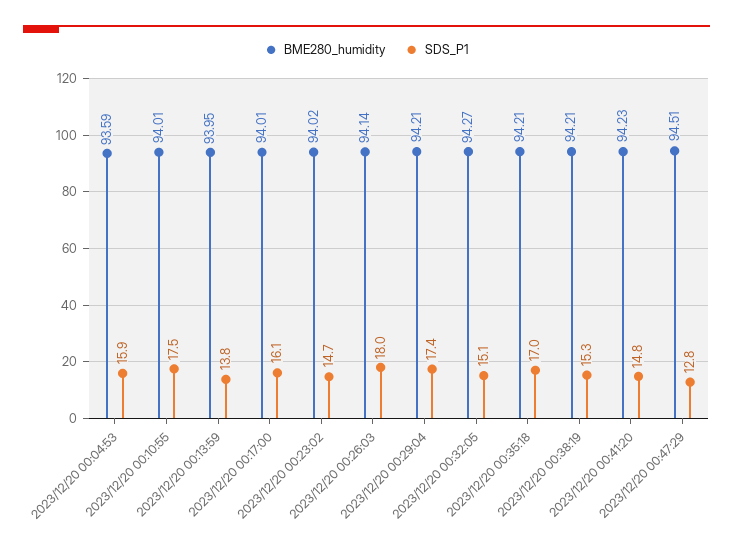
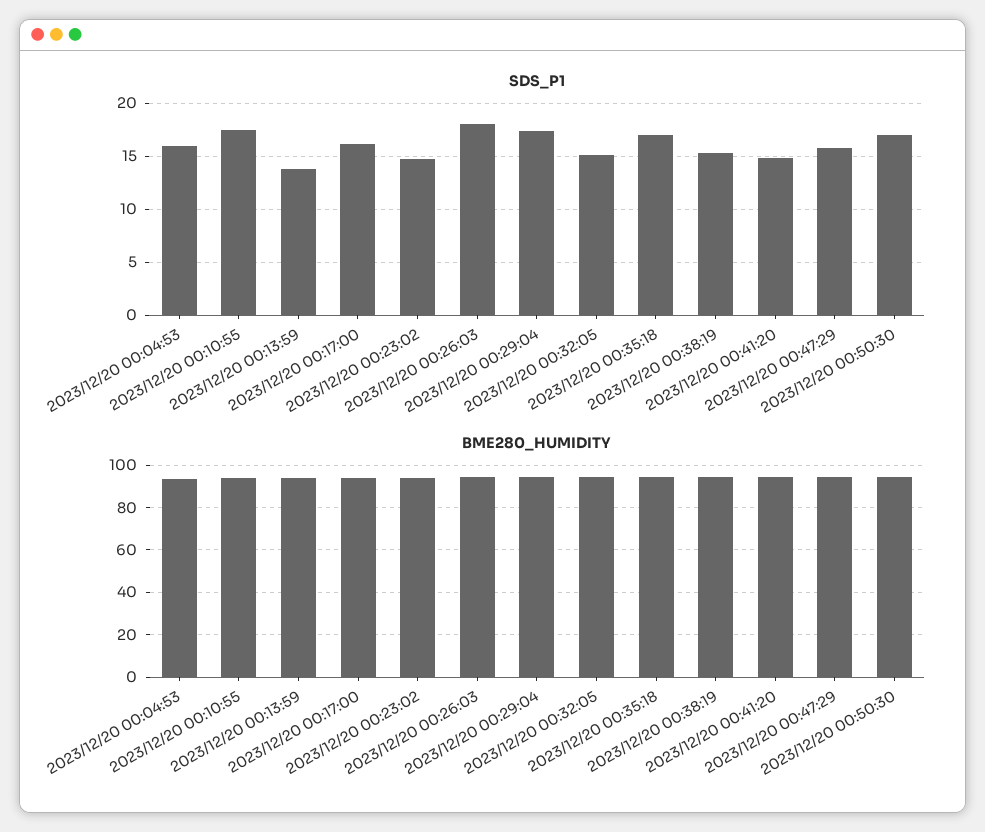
SDS_P1, 2023/12/20 00:47:29: 12.8 -> 16
SDS_P1, 2023/12/20 00:50:30: none -> 17
BME280_humidity, 2023/12/20 00:50:30: none -> 95

